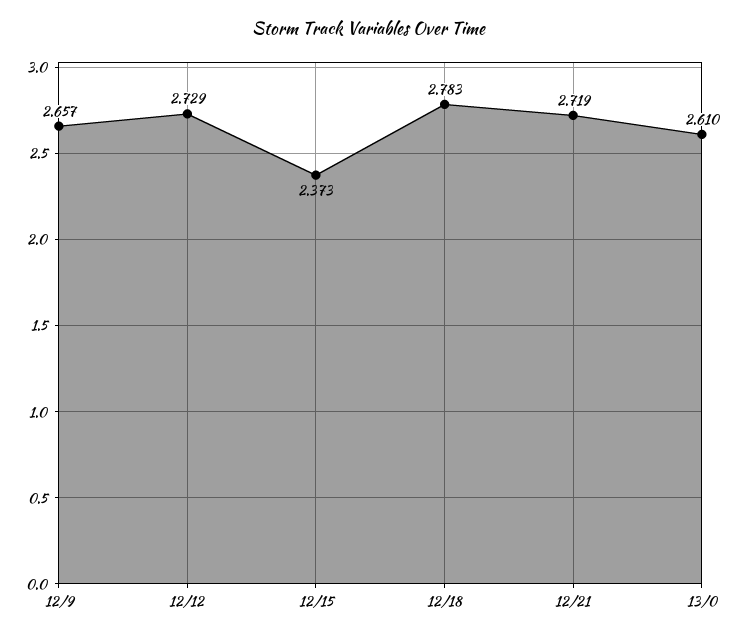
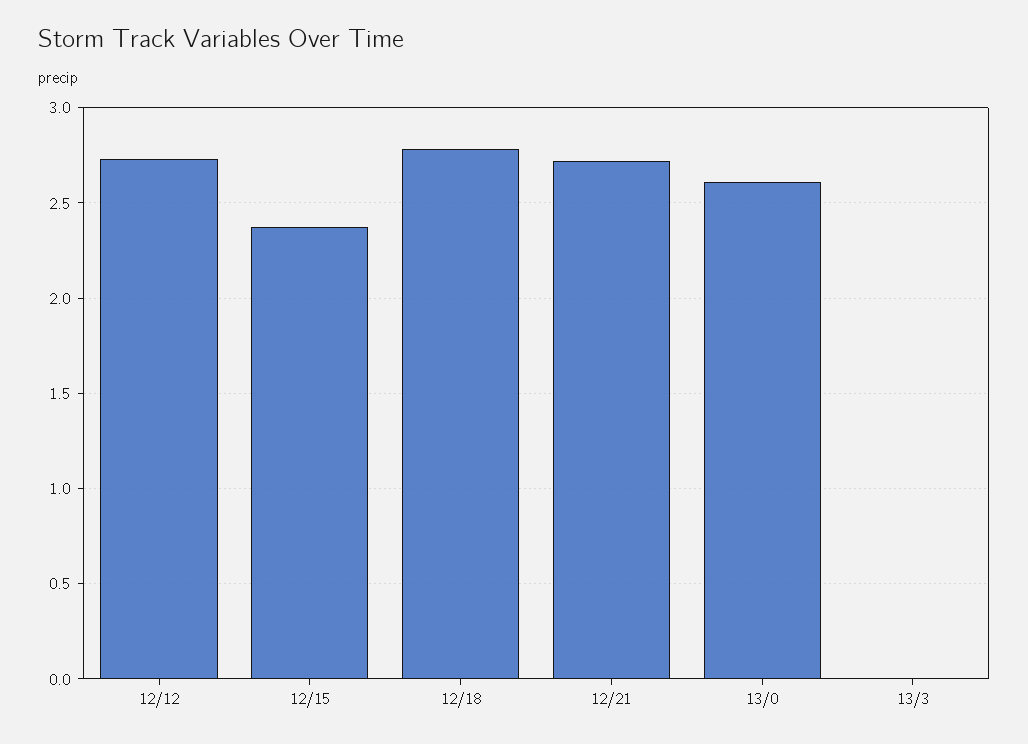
12/9: 2.657 -> none
13/3: none -> 0

